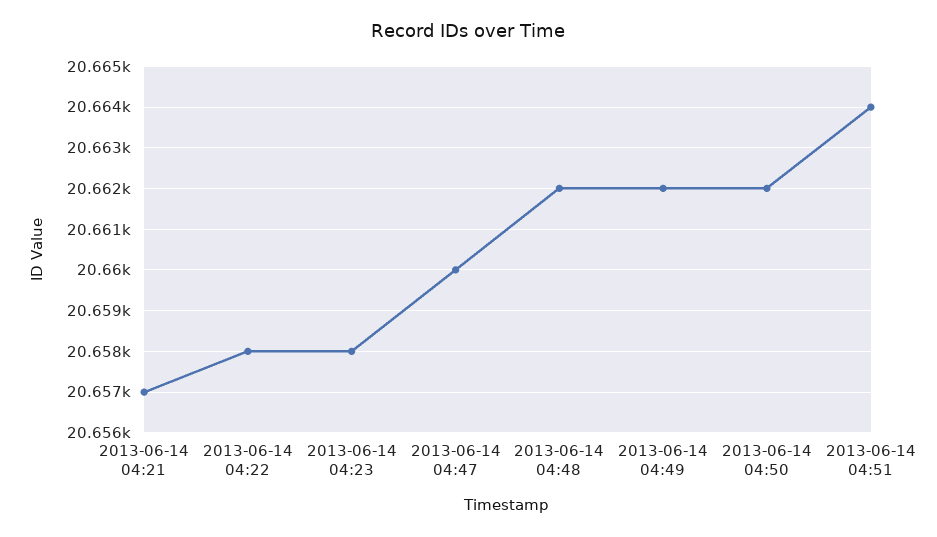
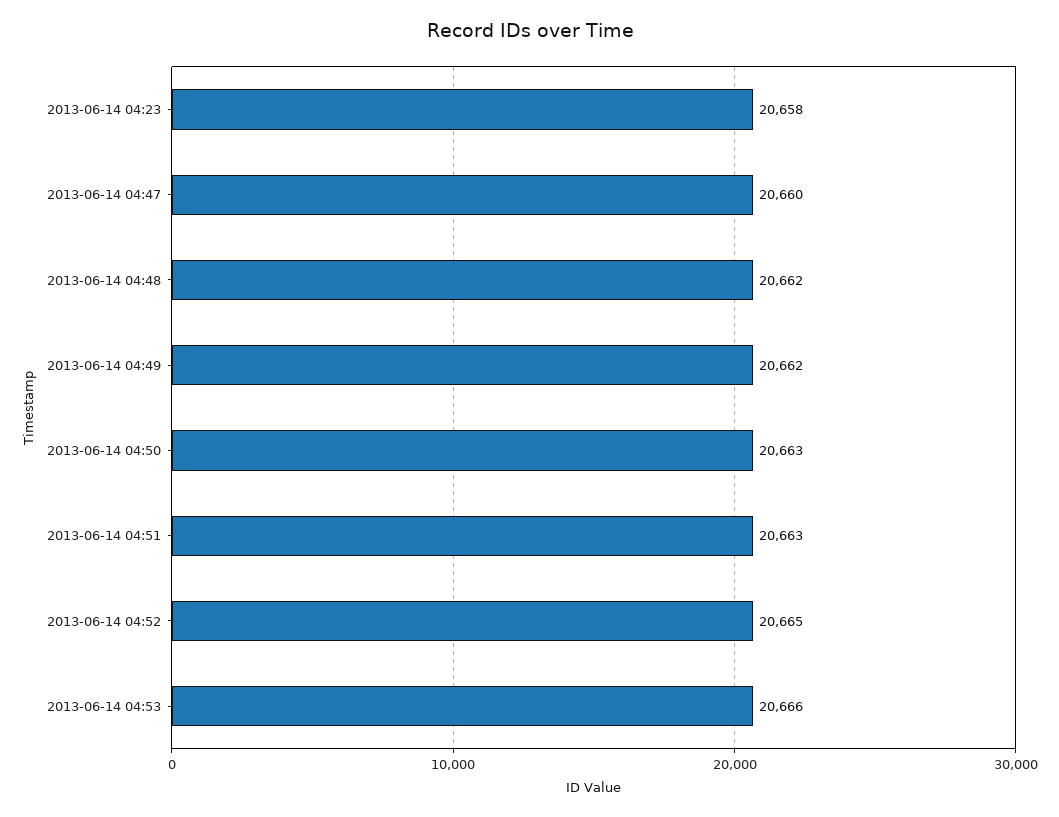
2013-06-14 04:21: 20657 -> none
2013-06-14 04:22: 20658 -> none
2013-06-14 04:50: 20662 -> 20663
2013-06-14 04:51: 20664 -> 20663
2013-06-14 04:52: none -> 20665
2013-06-14 04:53: none -> 20666

